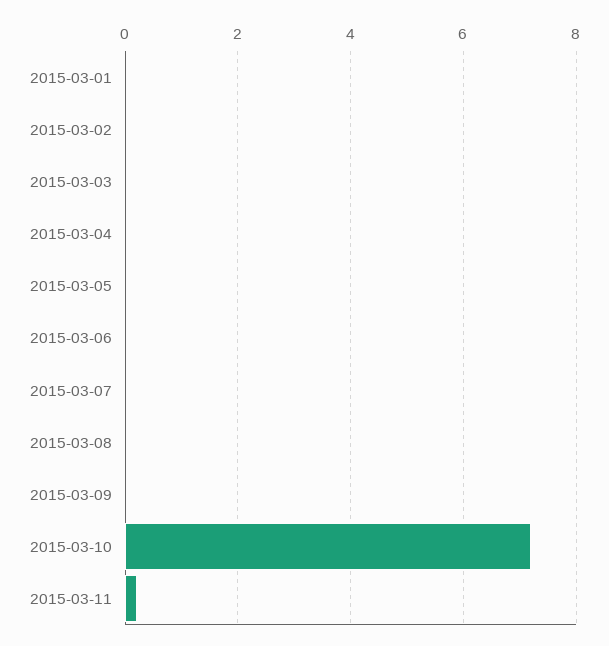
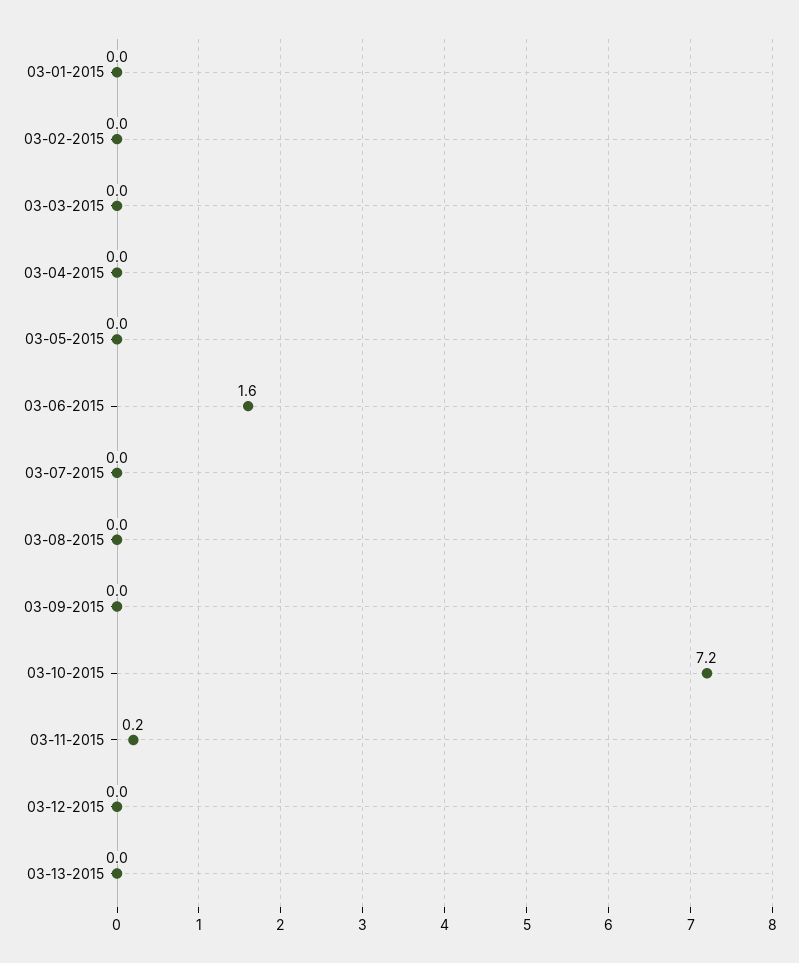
2015-03-06: 0 -> 1.6
03-12-2015: none -> 0
03-13-2015: none -> 0

